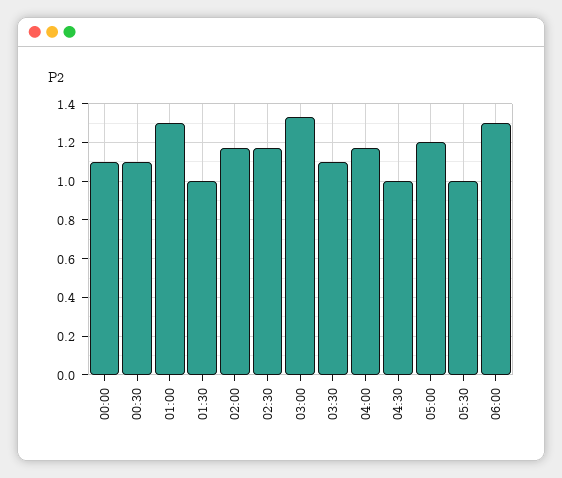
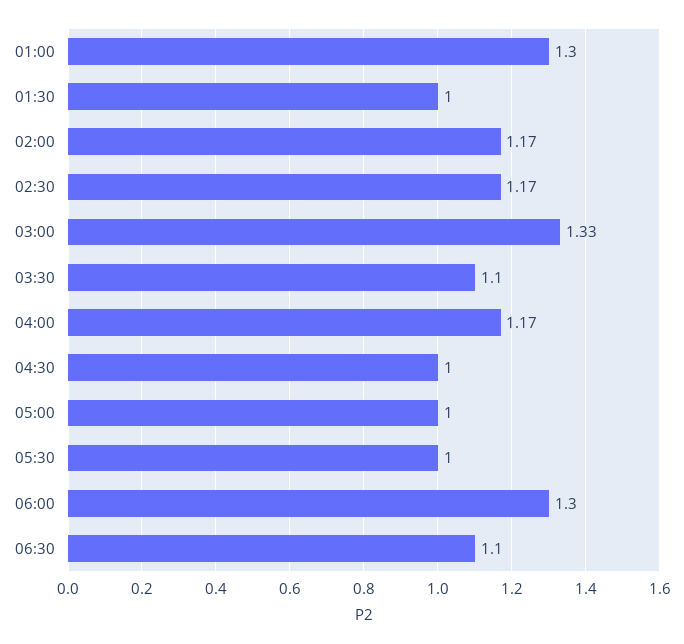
00:00: 1.1 -> none
00:30: 1.1 -> none
05:00: 1.2 -> 1
06:30: none -> 1.1

